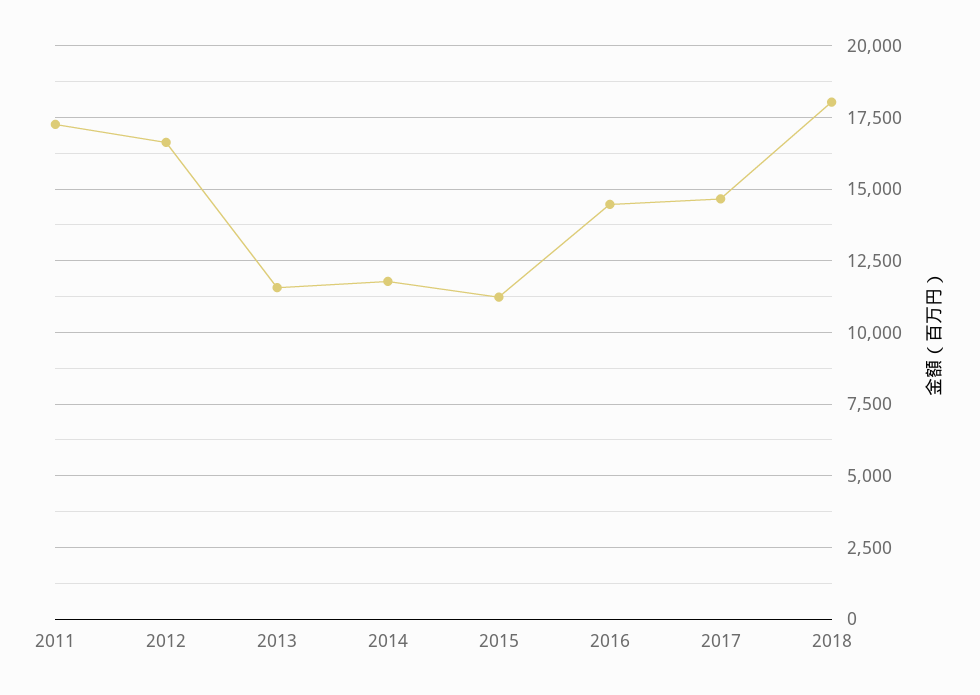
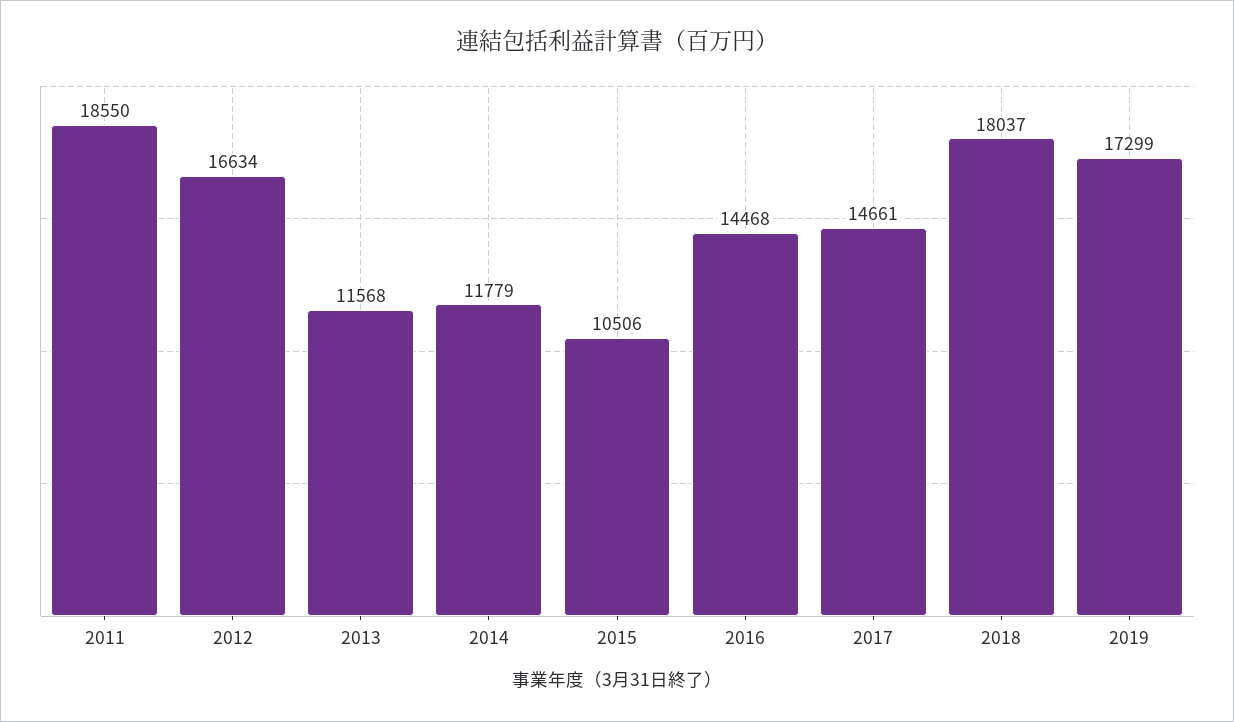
2011: 17250 -> 18550
2015: 11250 -> 10506
2019: none -> 17299

